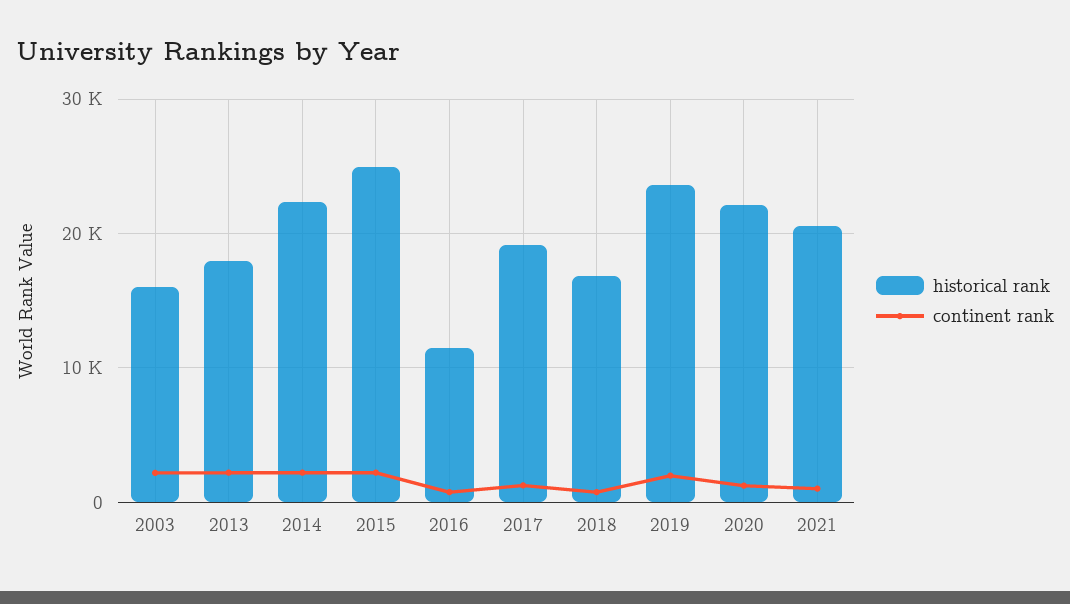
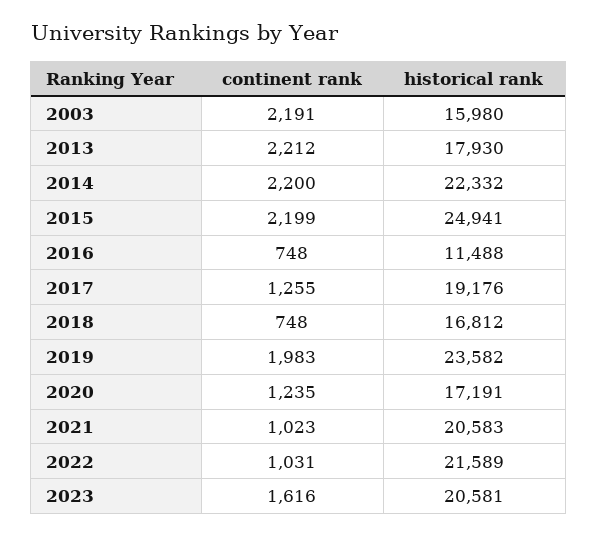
historical rank, 2020: 22000 -> 17191
continent rank, 2022: none -> 1031
historical rank, 2022: none -> 21589
continent rank, 2023: none -> 1616
historical rank, 2023: none -> 20581

